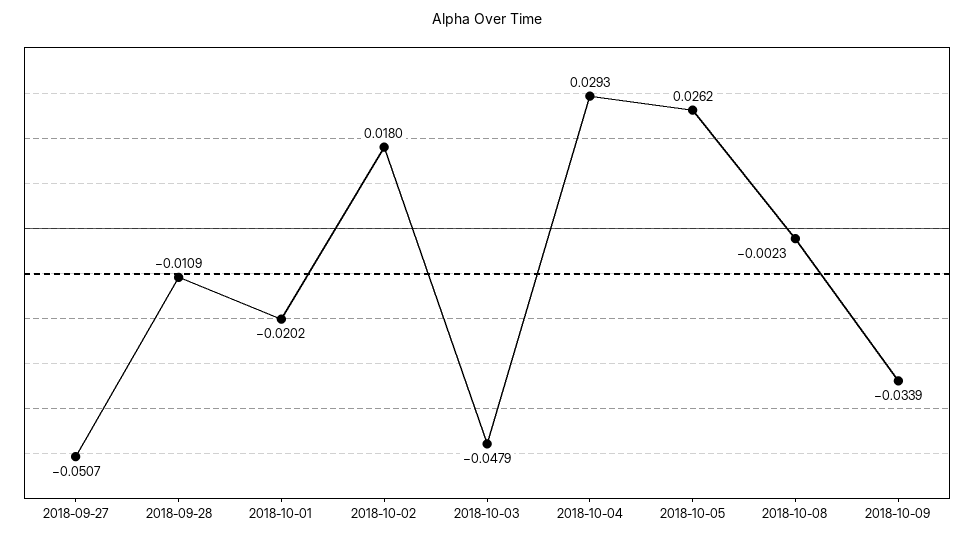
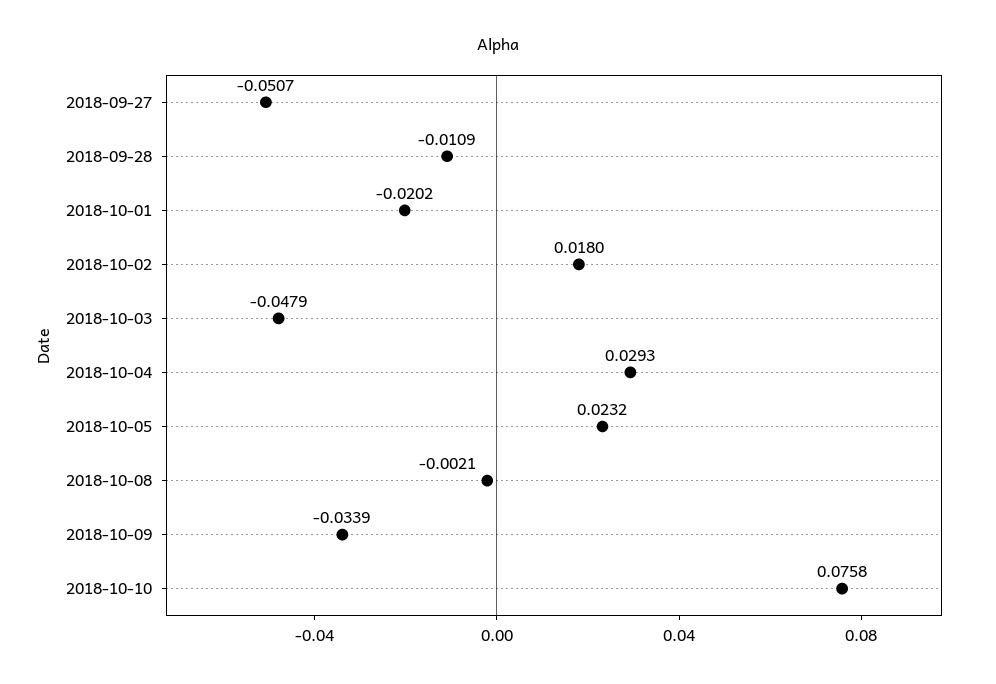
2018-10-05: 0.0262 -> 0.0232
2018-10-08: -0.0023 -> -0.0021
2018-10-10: none -> 0.0758

